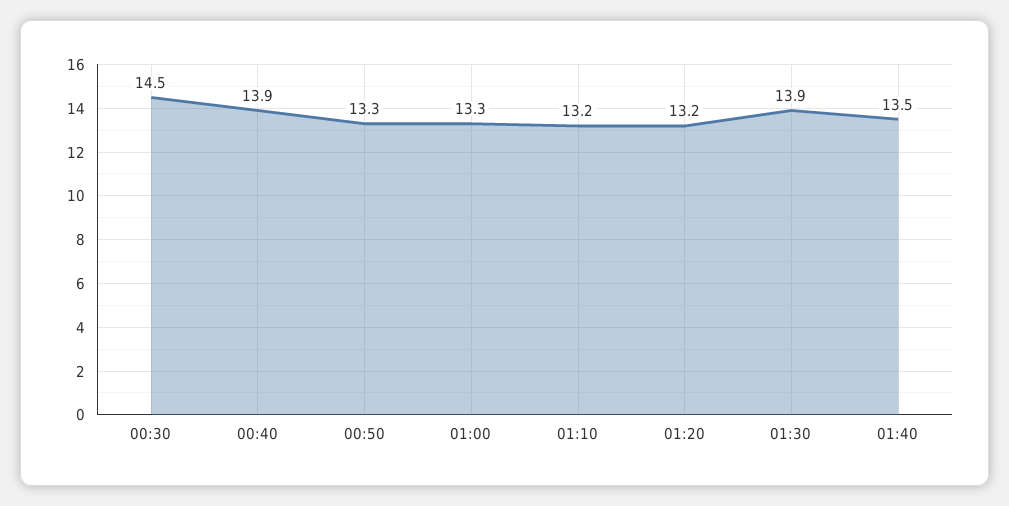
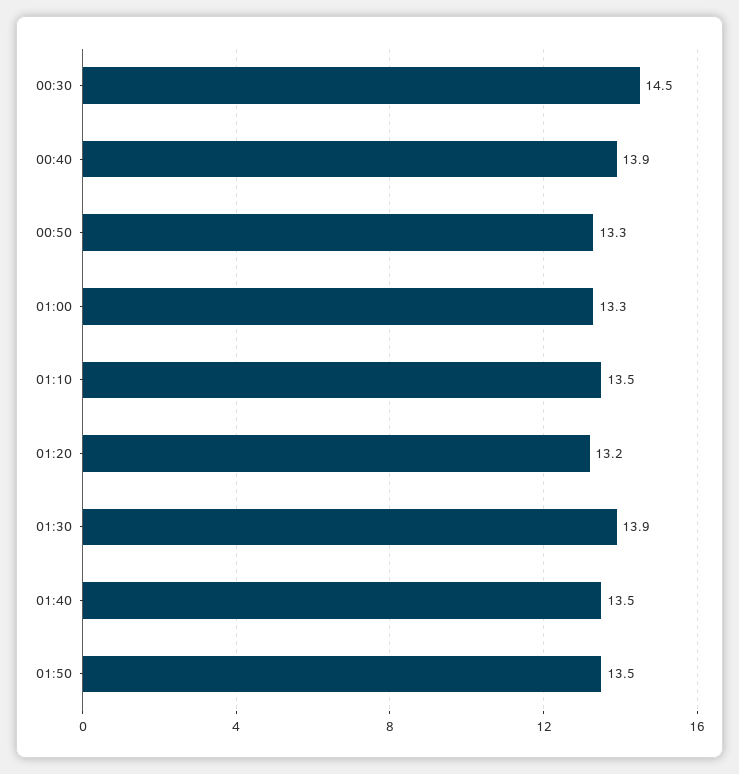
01:10: 13.2 -> 13.5
01:50: none -> 13.5

